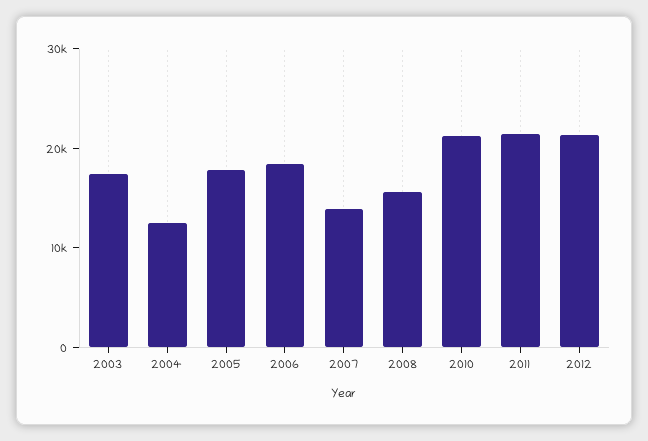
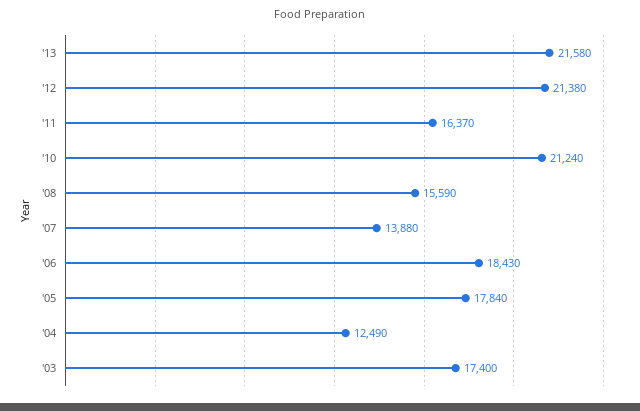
2011: 22000 -> 16370
'13: none -> 21580

